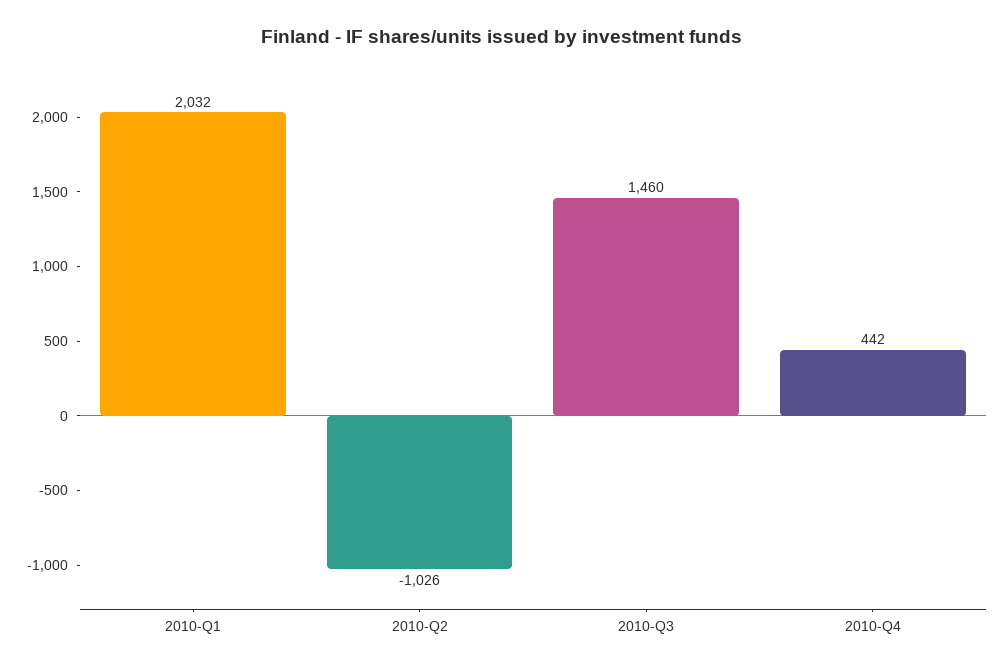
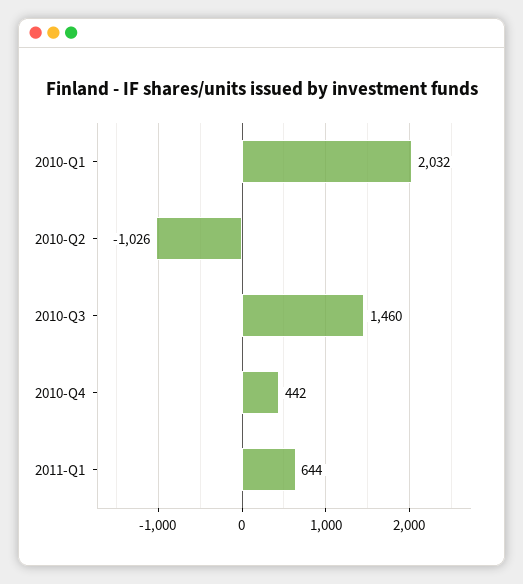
2011-Q1: none -> 644

